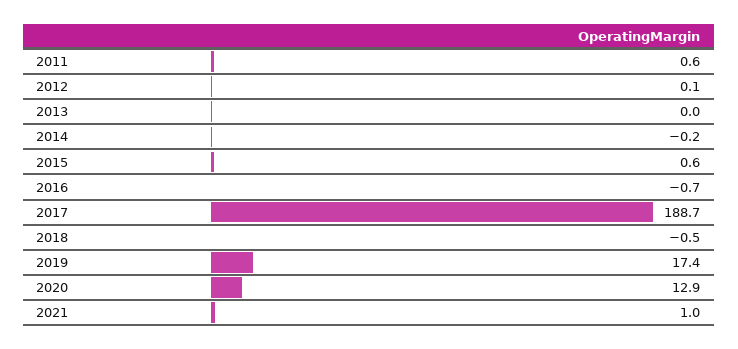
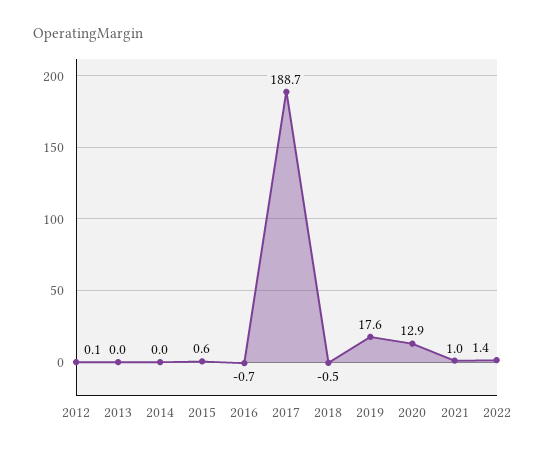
2011: 0.6 -> none
2014: -0.2 -> 0
2019: 17.4 -> 17.6
2022: none -> 1.4

